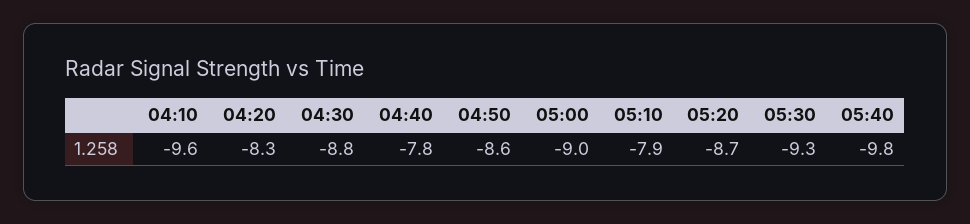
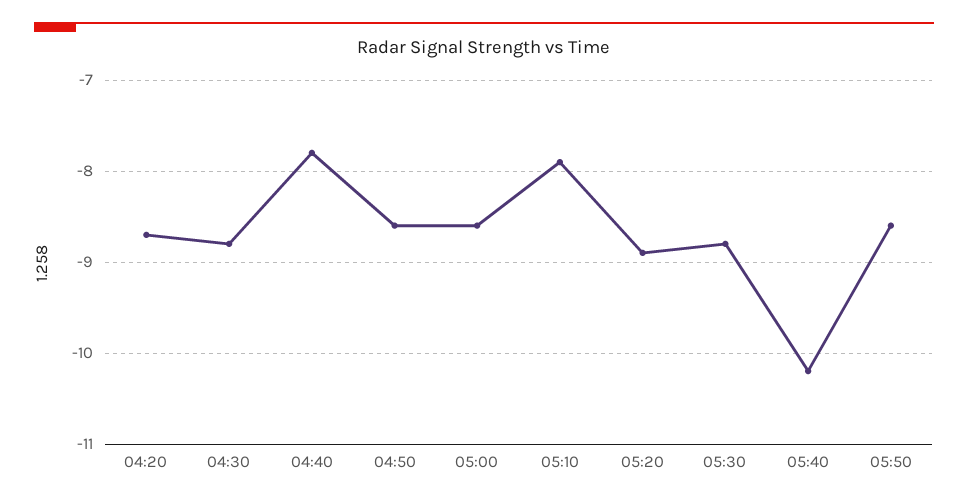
04:10: -9.6 -> none
04:20: -8.3 -> -8.7
05:00: -9 -> -8.6
05:20: -8.7 -> -8.9
05:30: -9.3 -> -8.8
05:40: -9.8 -> -10.2
05:50: none -> -8.6

